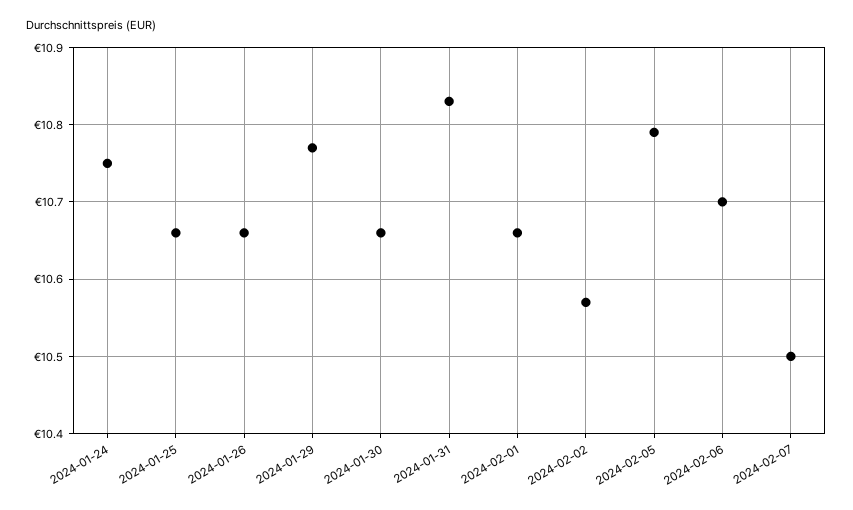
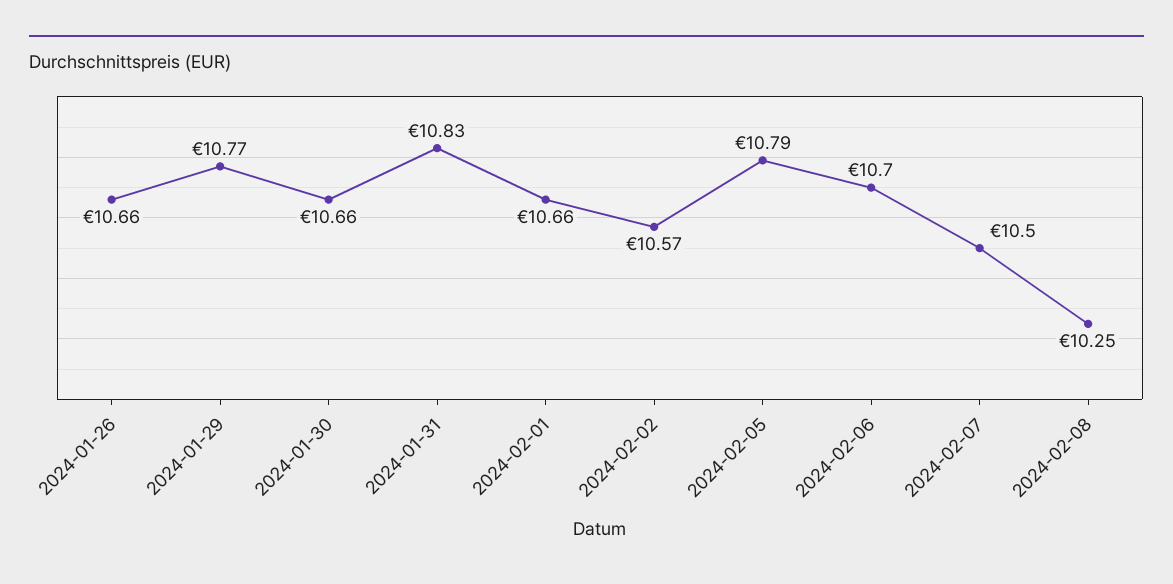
2024-01-24: 10.75 -> none
2024-01-25: 10.66 -> none
2024-02-08: none -> 10.25

